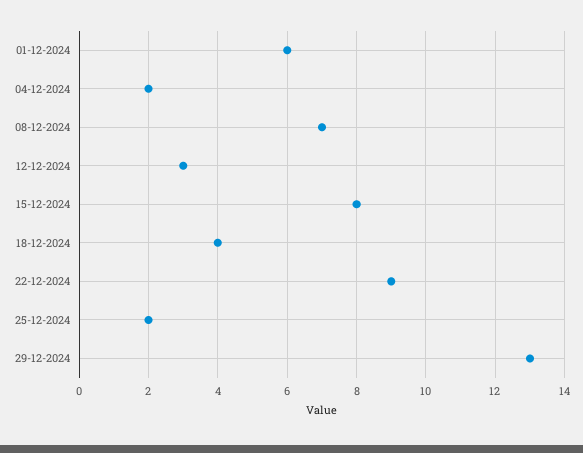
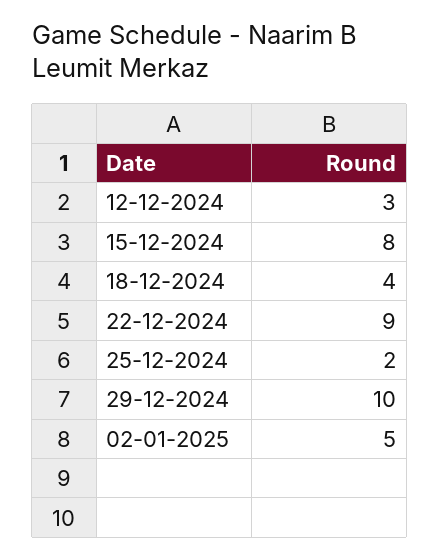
01-12-2024: 6 -> none
04-12-2024: 2 -> none
08-12-2024: 7 -> none
29-12-2024: 13 -> 10
02-01-2025: none -> 5

